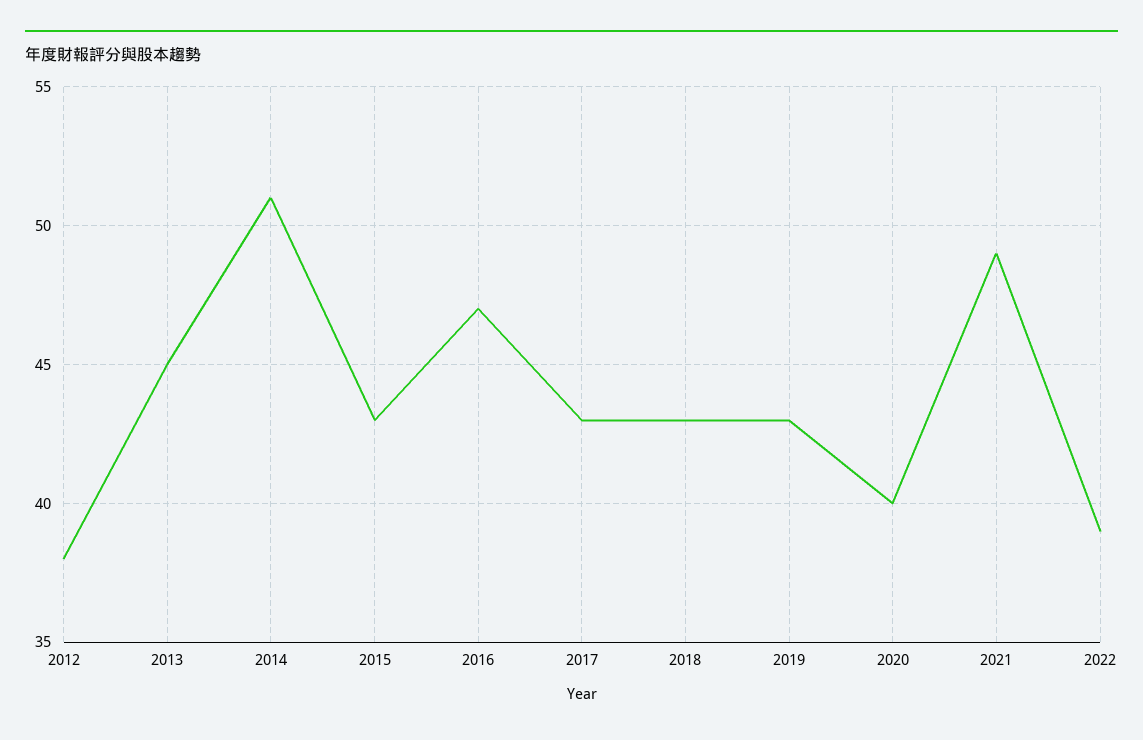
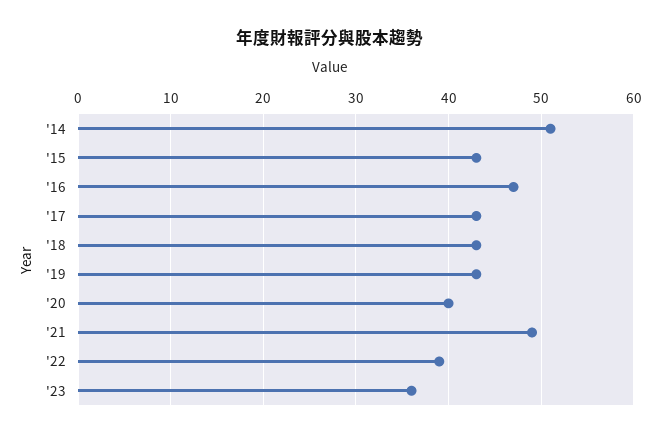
2012: 38 -> none
2013: 45 -> none
'23: none -> 36

